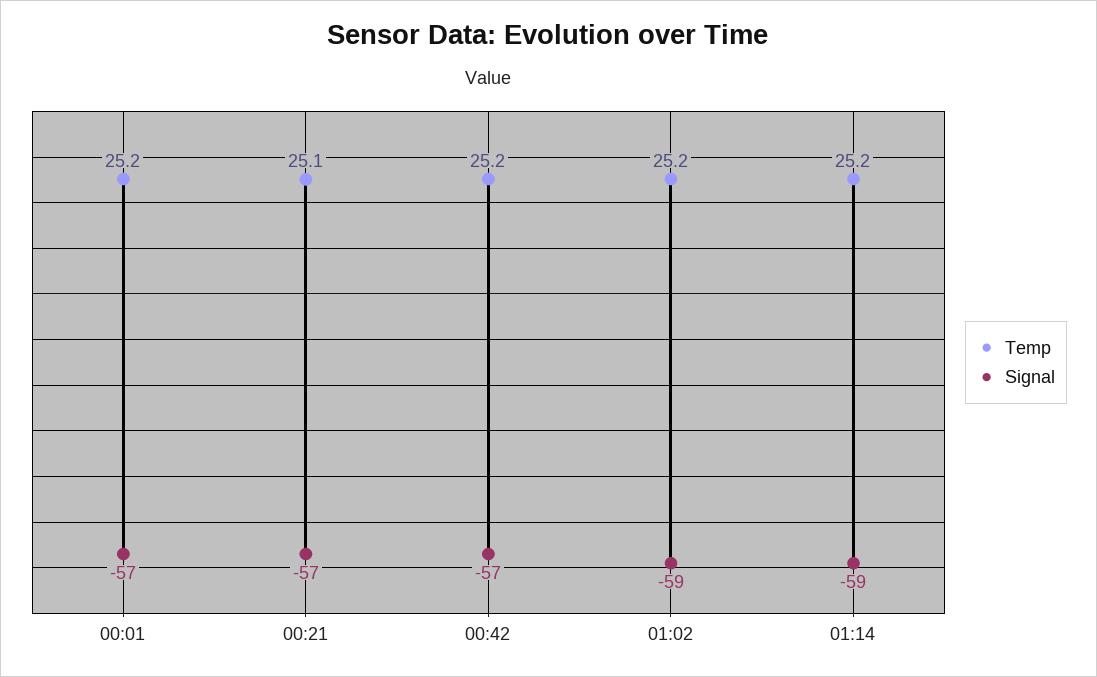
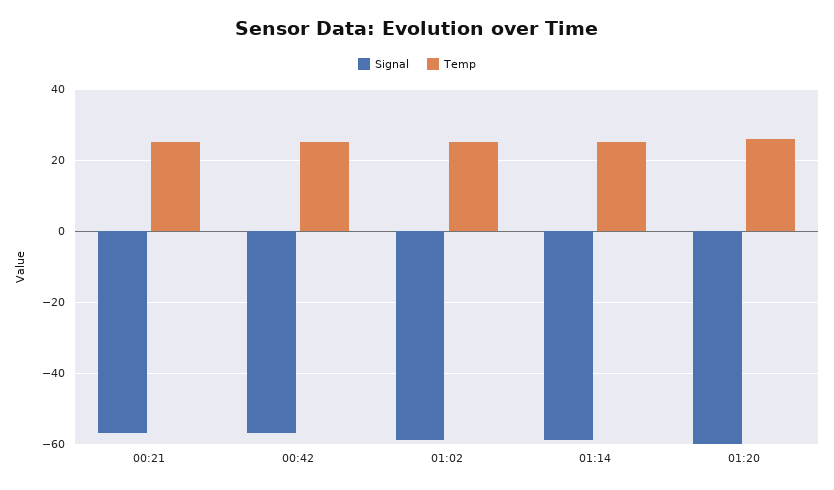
Temp, 00:01: 25.2 -> none
Signal, 00:01: -57 -> none
Signal, 01:20: none -> -60
Temp, 01:20: none -> 26

